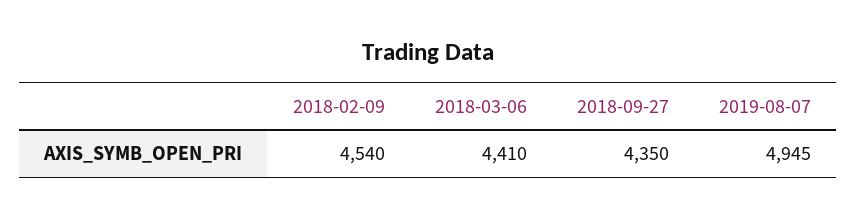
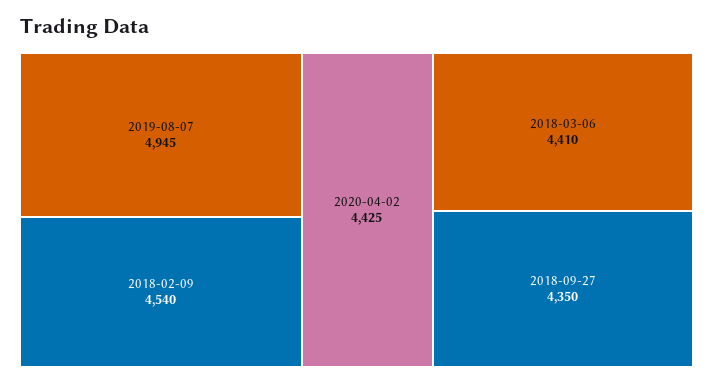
2020-04-02: none -> 4425

